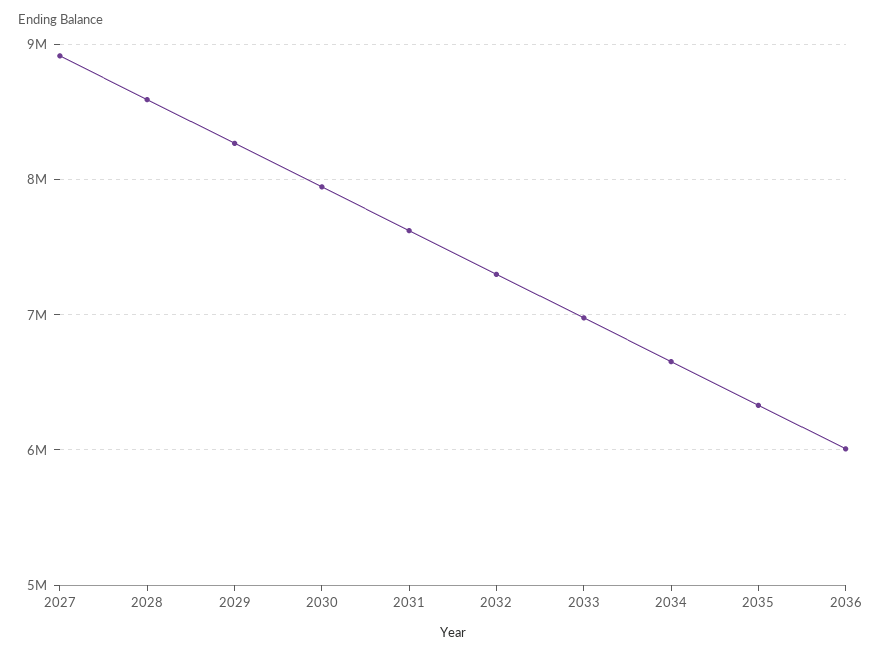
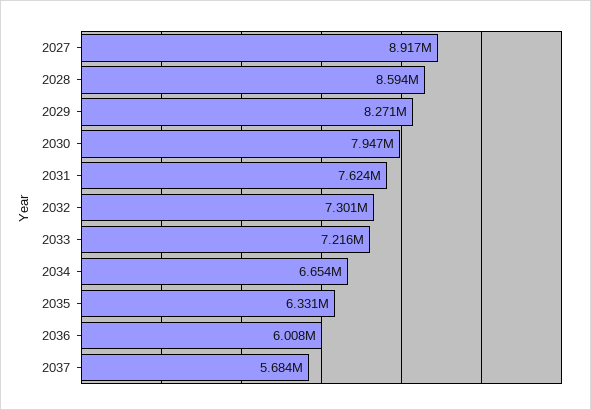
2033: 7000000 -> 7216000
2037: none -> 5684000

